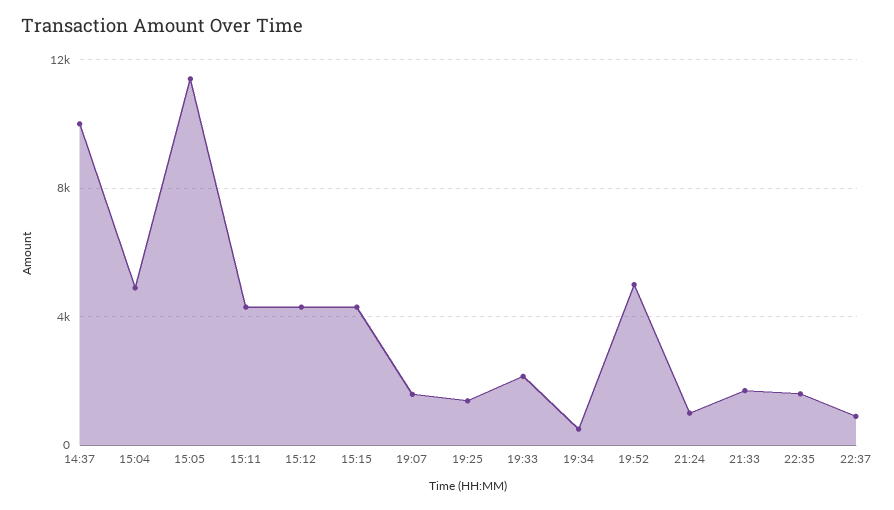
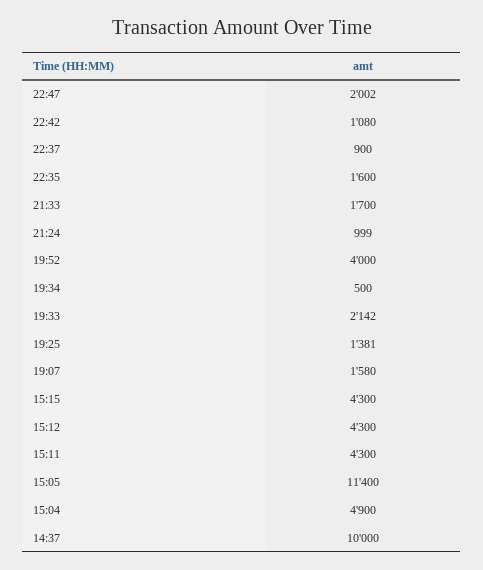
19:52: 5000 -> 4000
22:47: none -> 2002
22:42: none -> 1080

